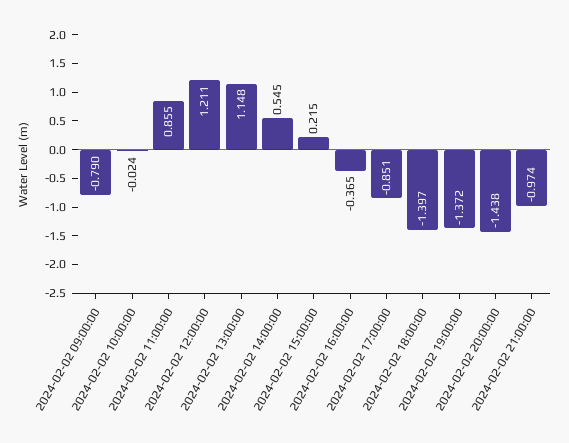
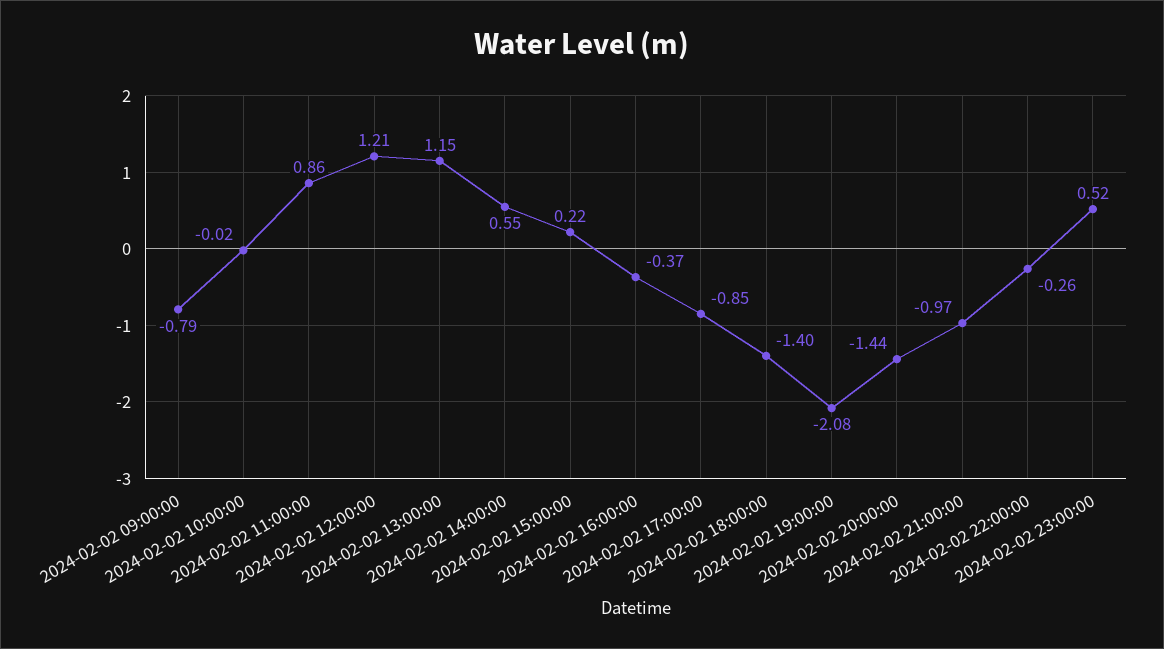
2024-02-02 19:00:00: -1.372 -> -2.08
2024-02-02 22:00:00: none -> -0.26
2024-02-02 23:00:00: none -> 0.52

